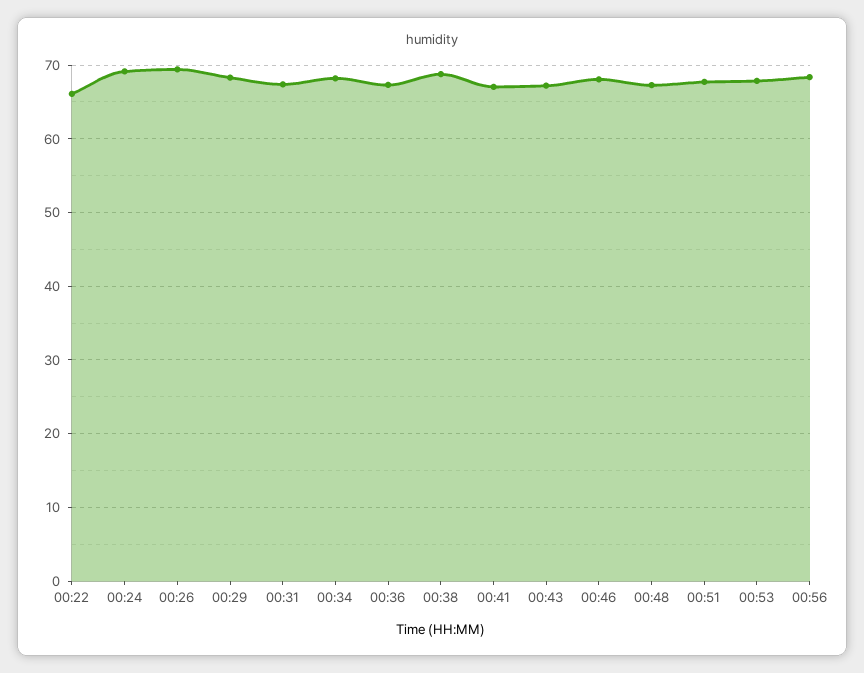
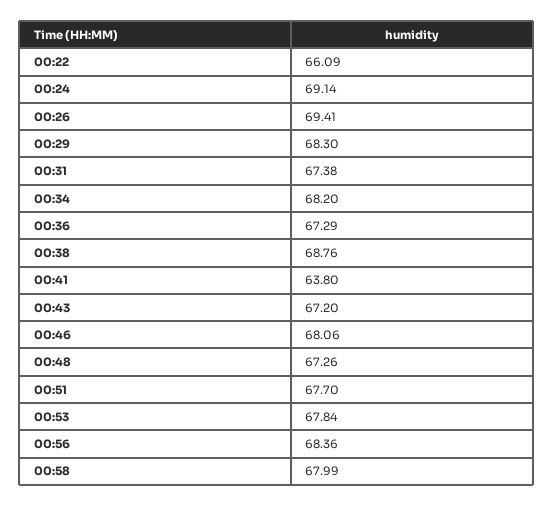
00:41: 67 -> 63.8
00:58: none -> 67.99

